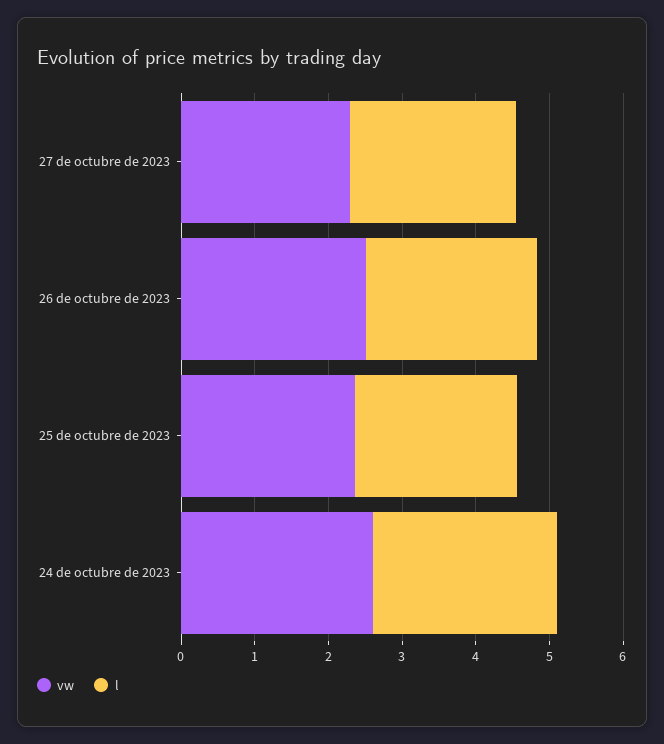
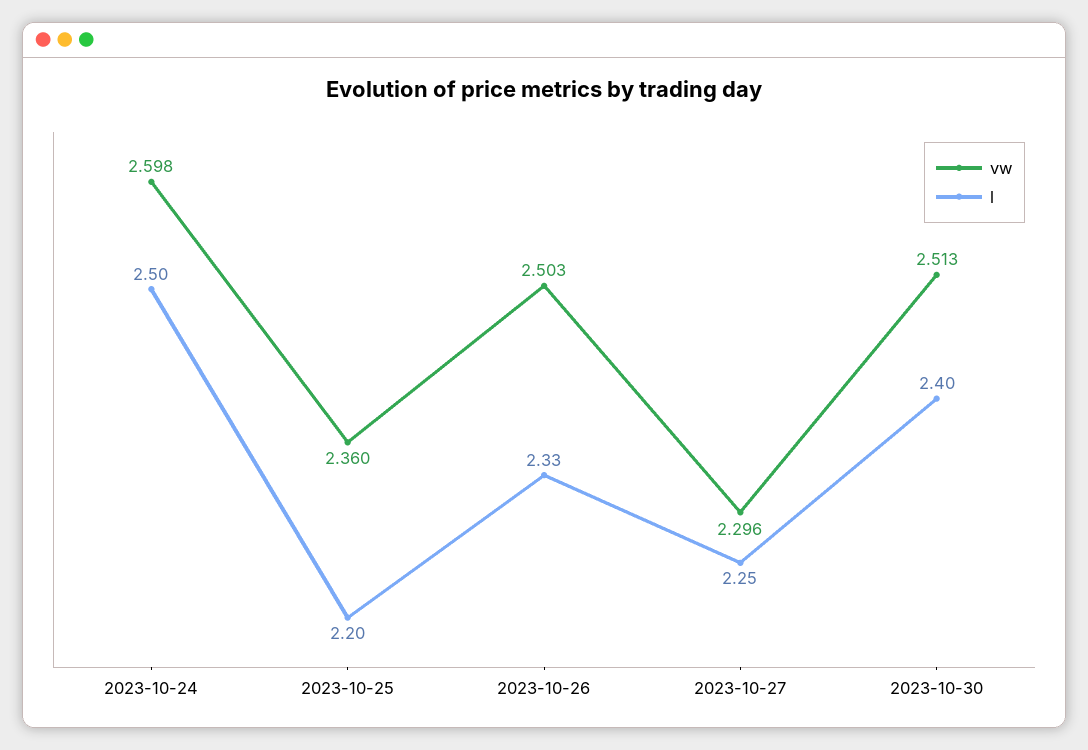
vw, 2023-10-30: none -> 2.513
l, 2023-10-30: none -> 2.4

